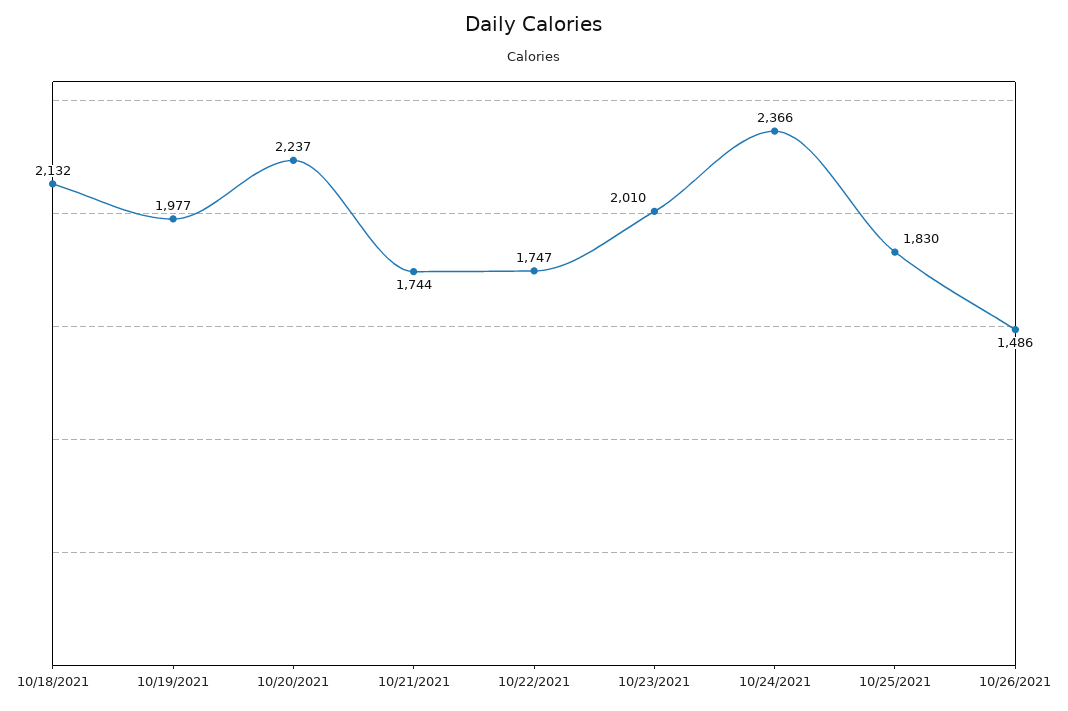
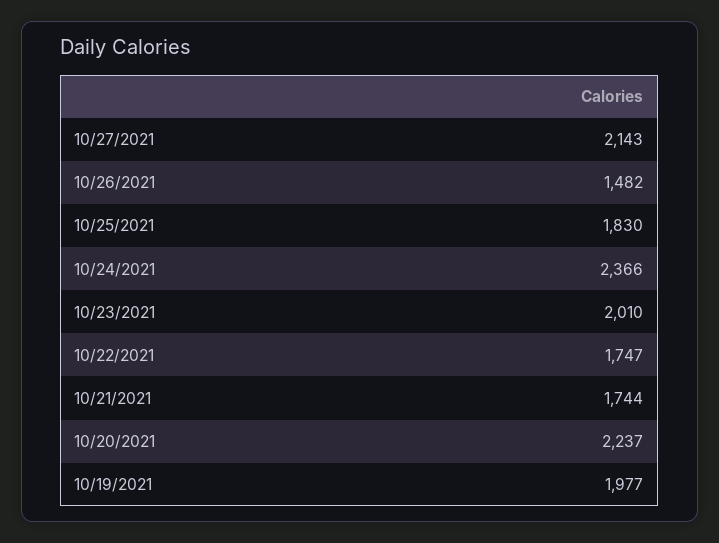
10/18/2021: 2132 -> none
10/26/2021: 1486 -> 1482
10/27/2021: none -> 2143

